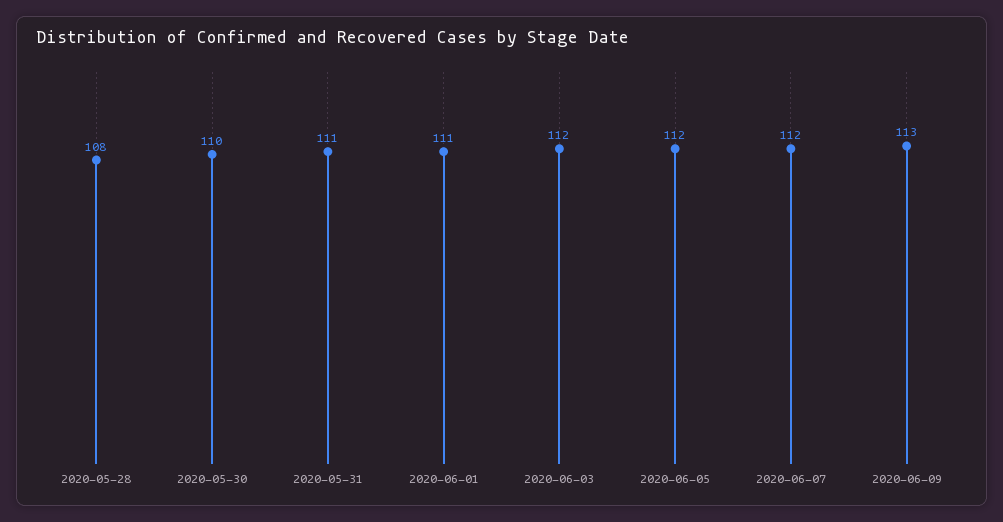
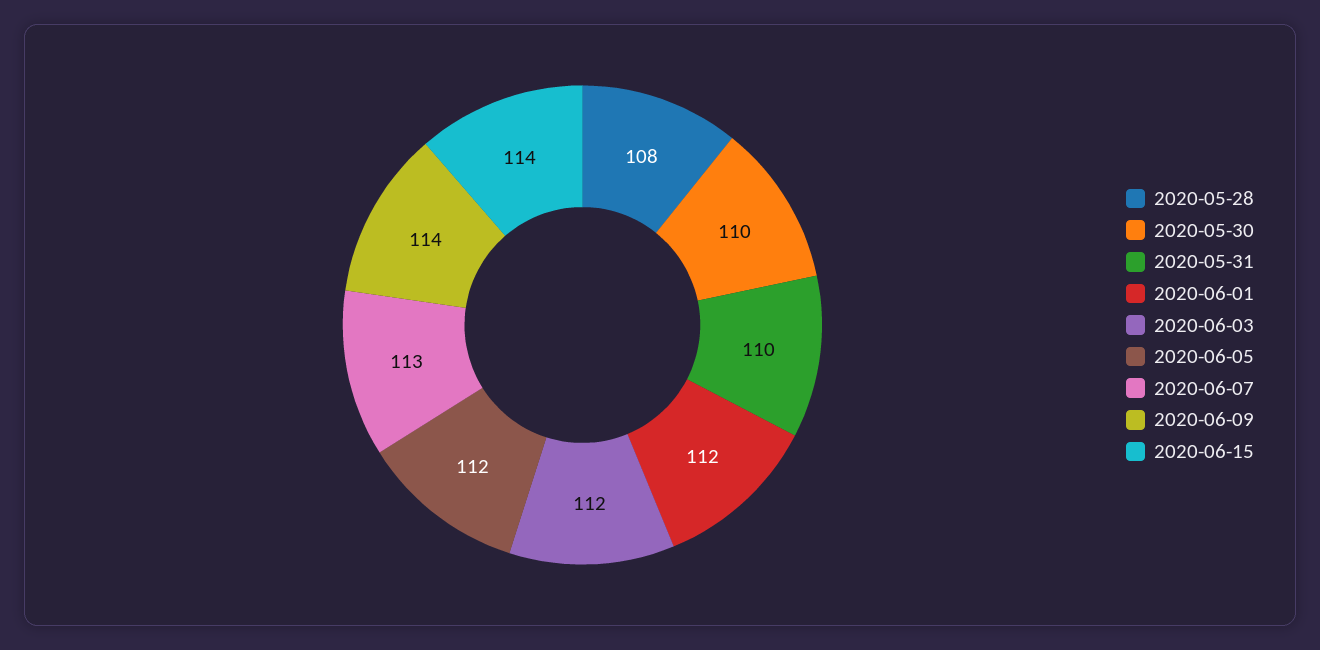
2020-05-31: 111 -> 110
2020-06-01: 111 -> 112
2020-06-07: 112 -> 113
2020-06-09: 113 -> 114
2020-06-15: none -> 114

